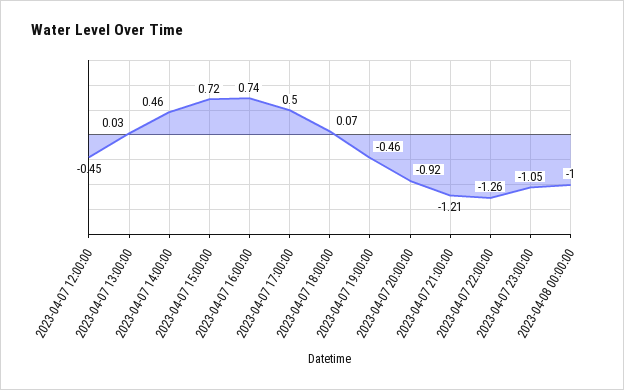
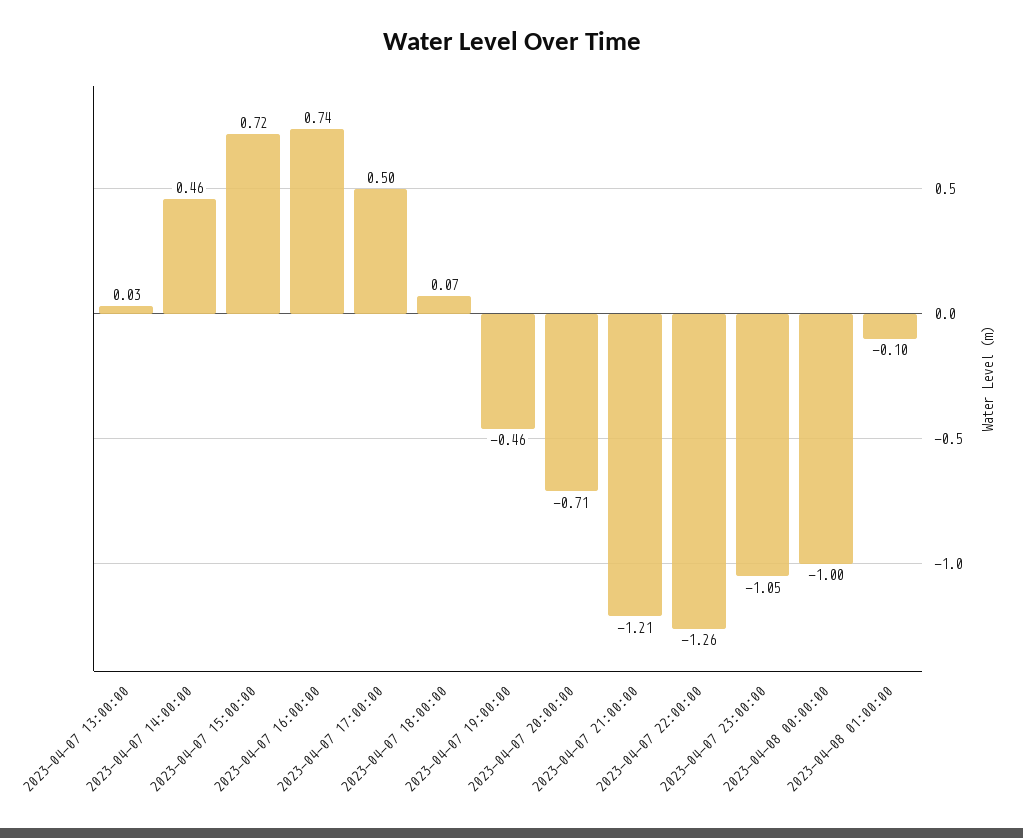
2023-04-07 12:00:00: -0.45 -> none
2023-04-07 20:00:00: -0.92 -> -0.71
2023-04-08 01:00:00: none -> -0.1

